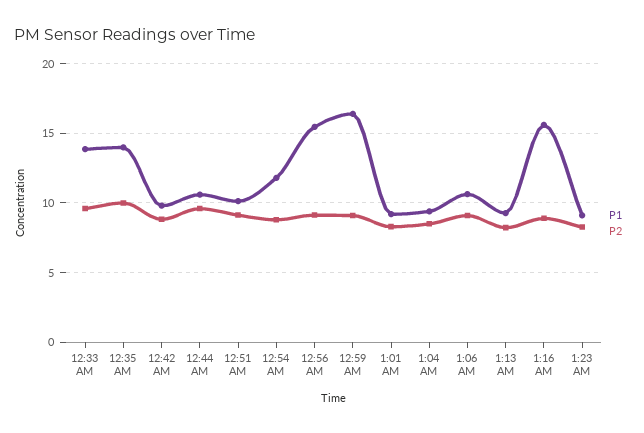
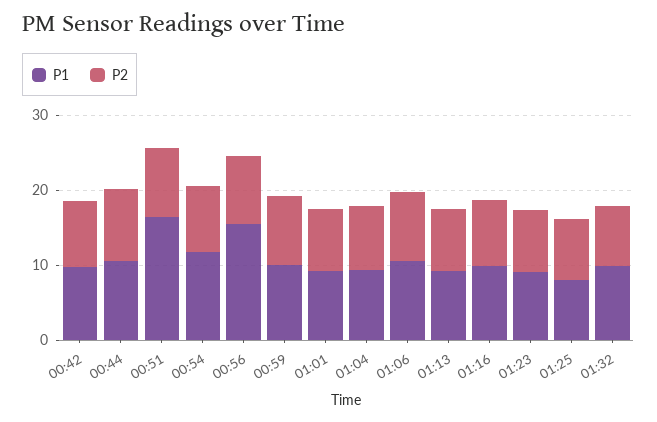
P1, 12:33 AM: 14 -> none
P2, 12:33 AM: 9.5 -> none
P1, 12:35 AM: 14 -> none
P2, 12:35 AM: 10 -> none
P1, 12:51 AM: 10 -> 16
P1, 12:59 AM: 16.5 -> 10
P1, 1:16 AM: 15.5 -> 10
P1, 01:25: none -> 8
P2, 01:25: none -> 8
P1, 01:32: none -> 10
P2, 01:32: none -> 8

